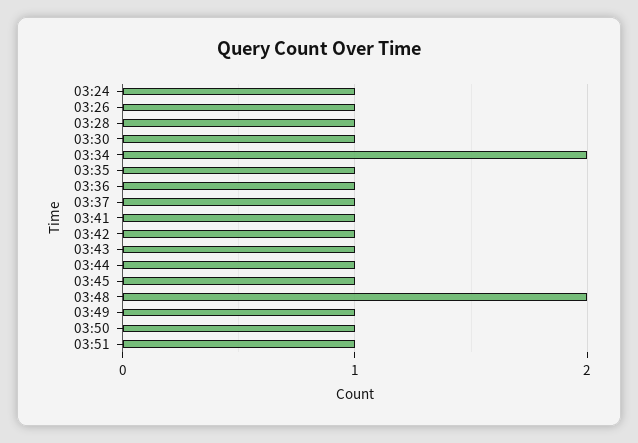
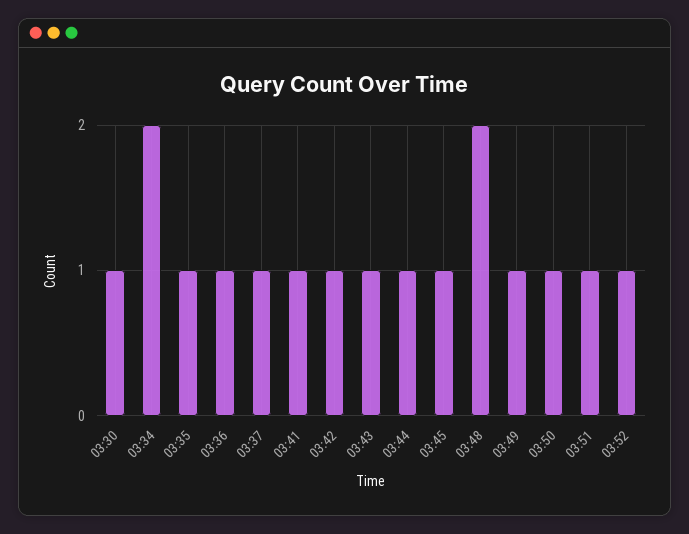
03:24: 1 -> none
03:26: 1 -> none
03:28: 1 -> none
03:52: none -> 1

